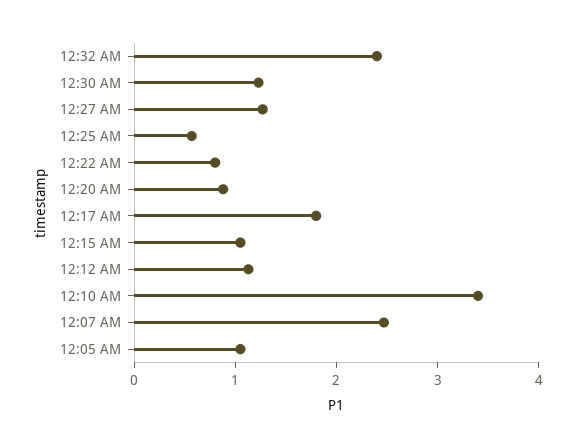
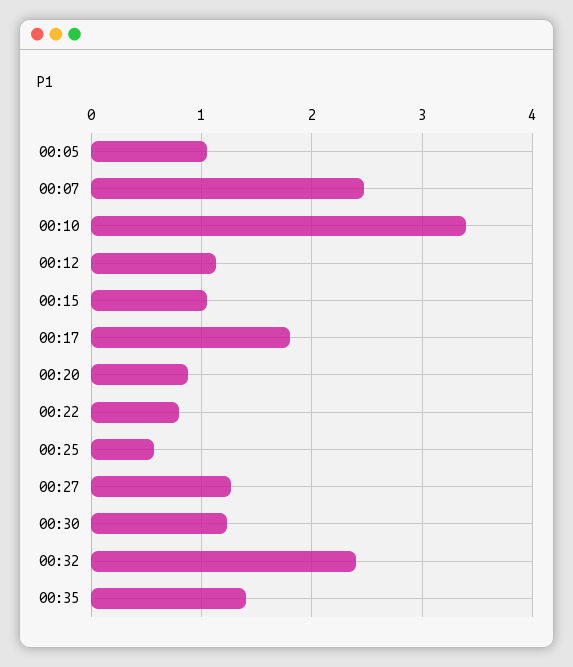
00:35: none -> 1.4

